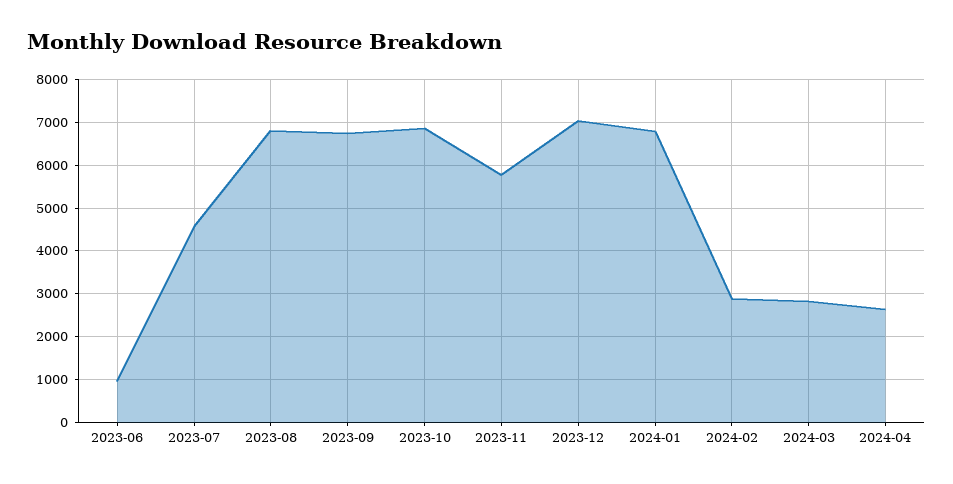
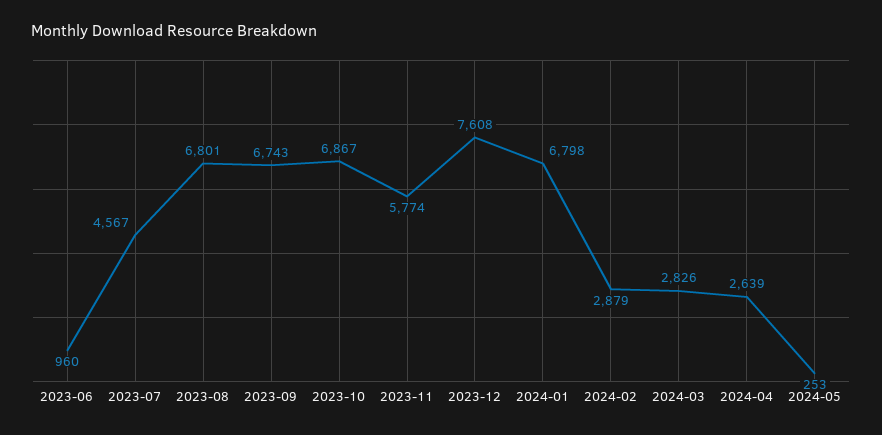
2023-12: 7000 -> 7608
2024-05: none -> 253

